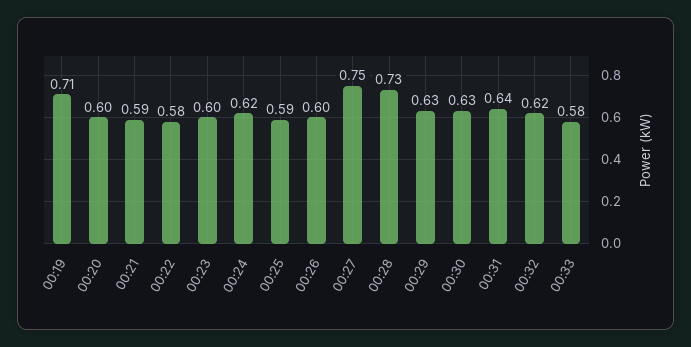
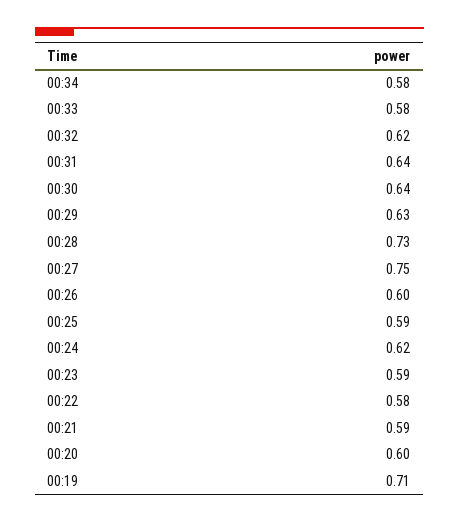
00:23: 0.6 -> 0.59
00:30: 0.63 -> 0.64
00:34: none -> 0.58

